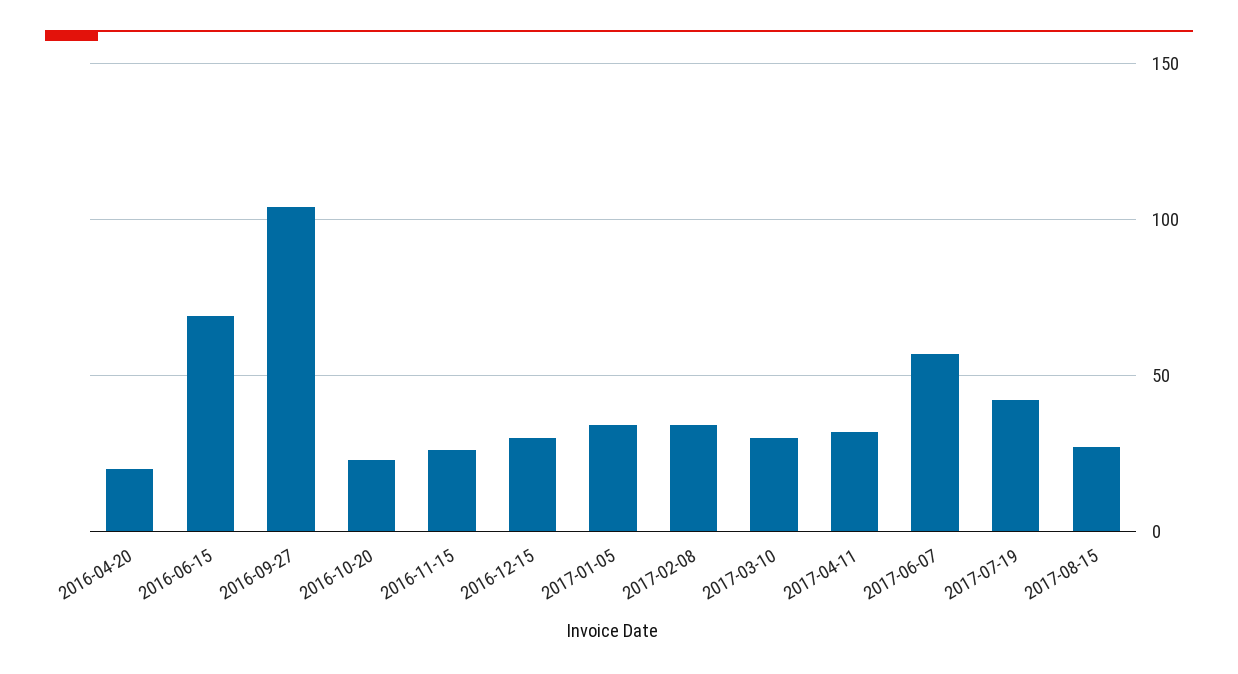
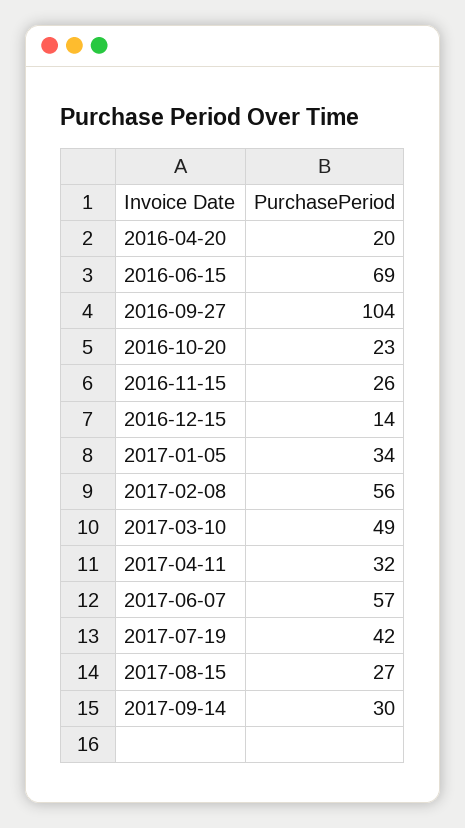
2016-12-15: 30 -> 14
2017-02-08: 35 -> 56
2017-03-10: 30 -> 49
2017-09-14: none -> 30

